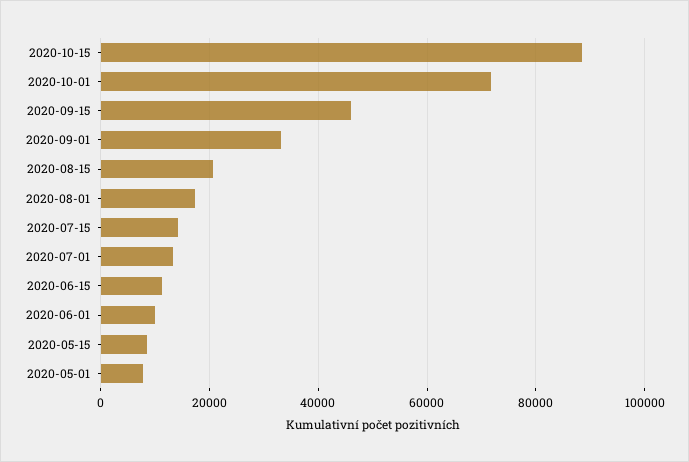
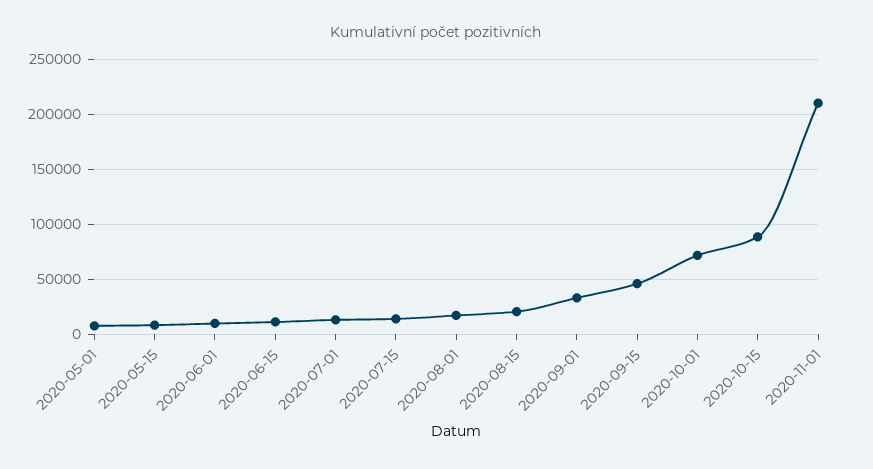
2020-11-01: none -> 210000

